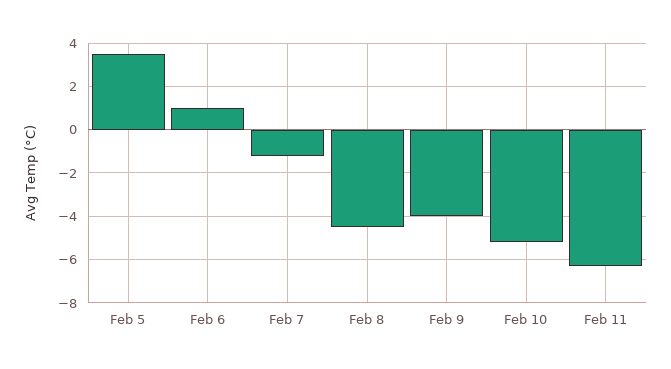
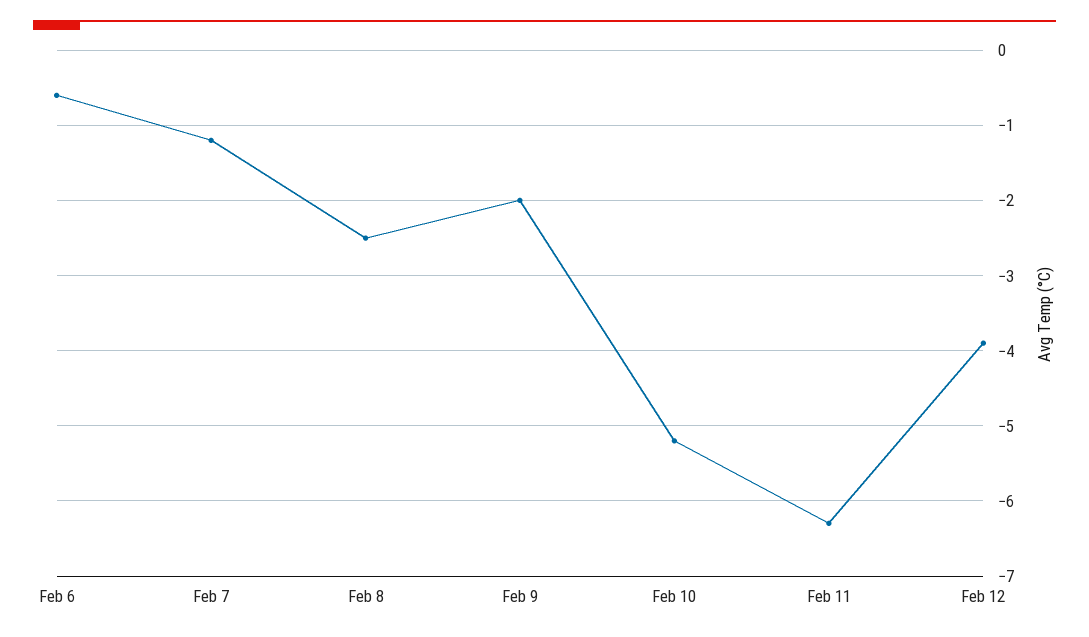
Feb 5: 3.5 -> none
Feb 6: 1 -> -0.6
Feb 8: -4.5 -> -2.5
Feb 9: -4 -> -2
Feb 12: none -> -3.9

